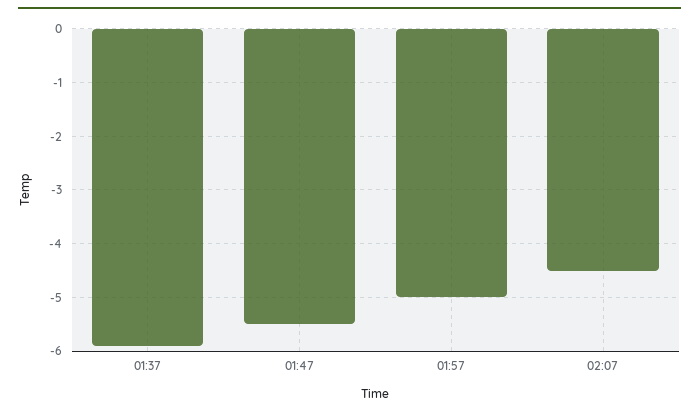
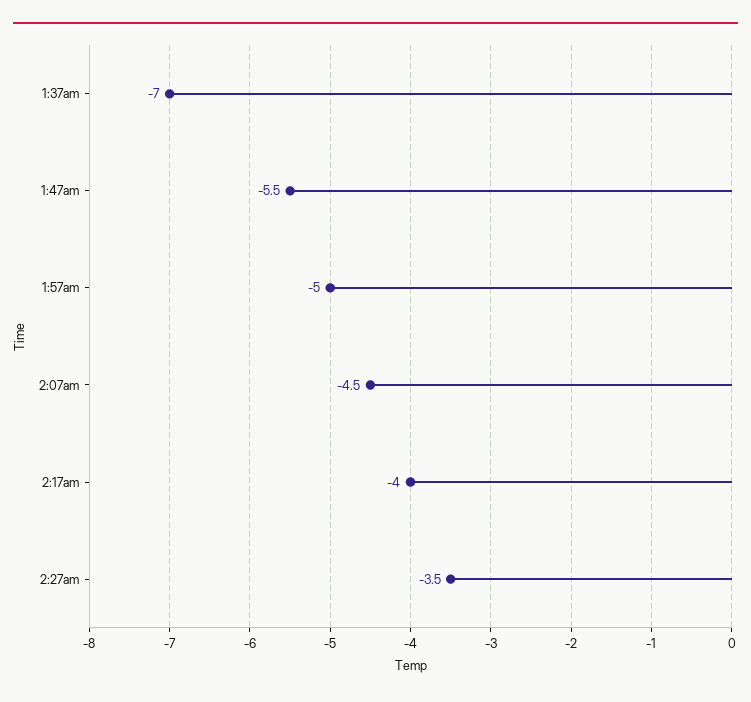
01:37: -6 -> -7
2:17am: none -> -4
2:27am: none -> -3.5

